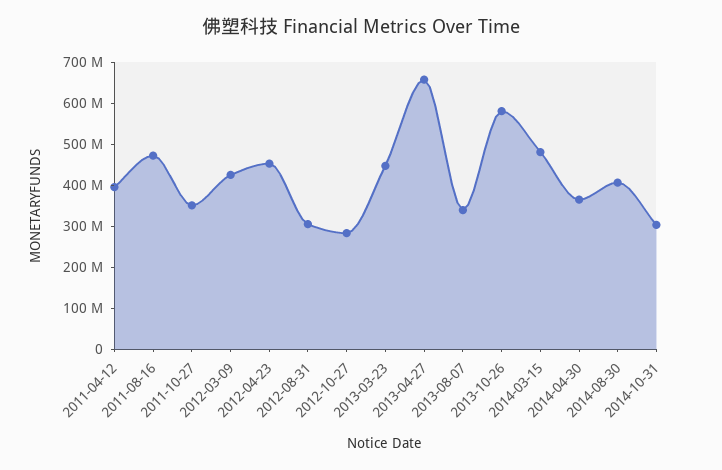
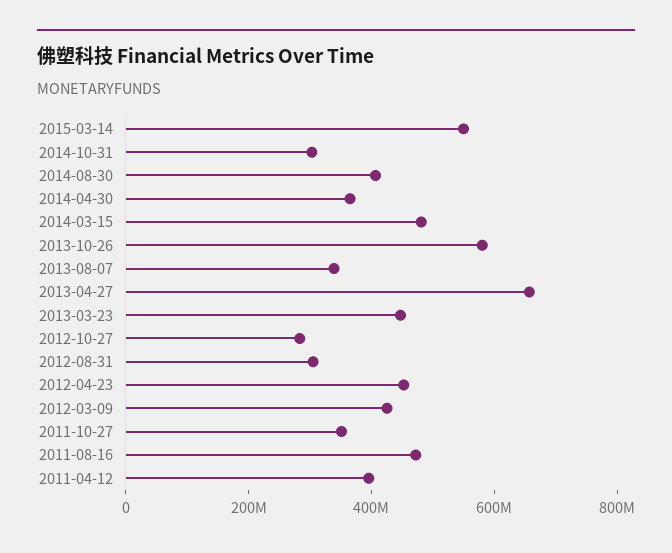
2015-03-14: none -> 550000000

